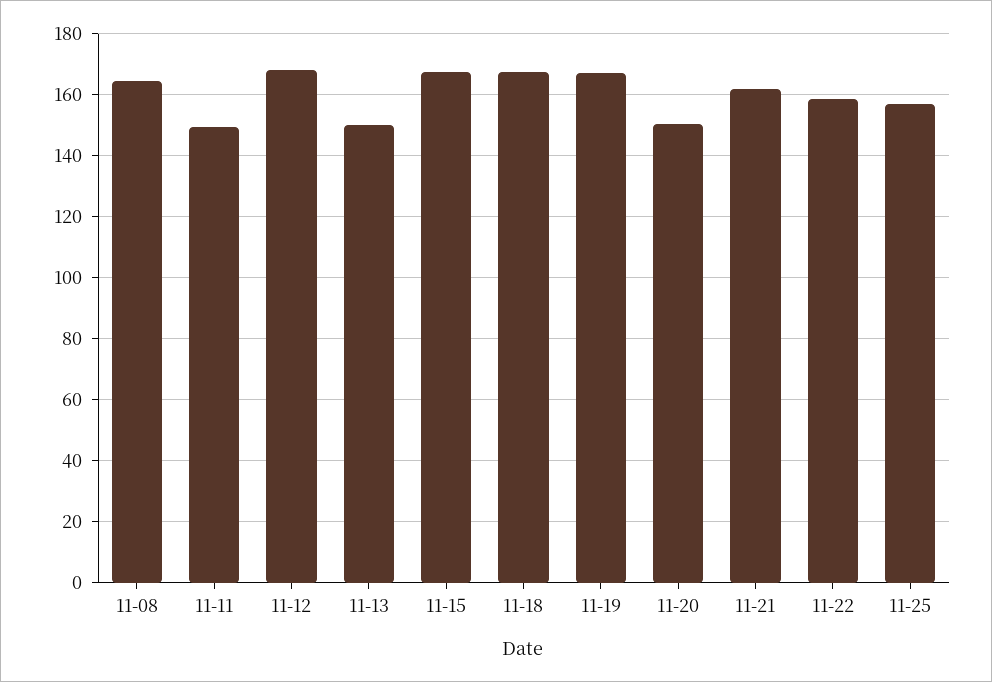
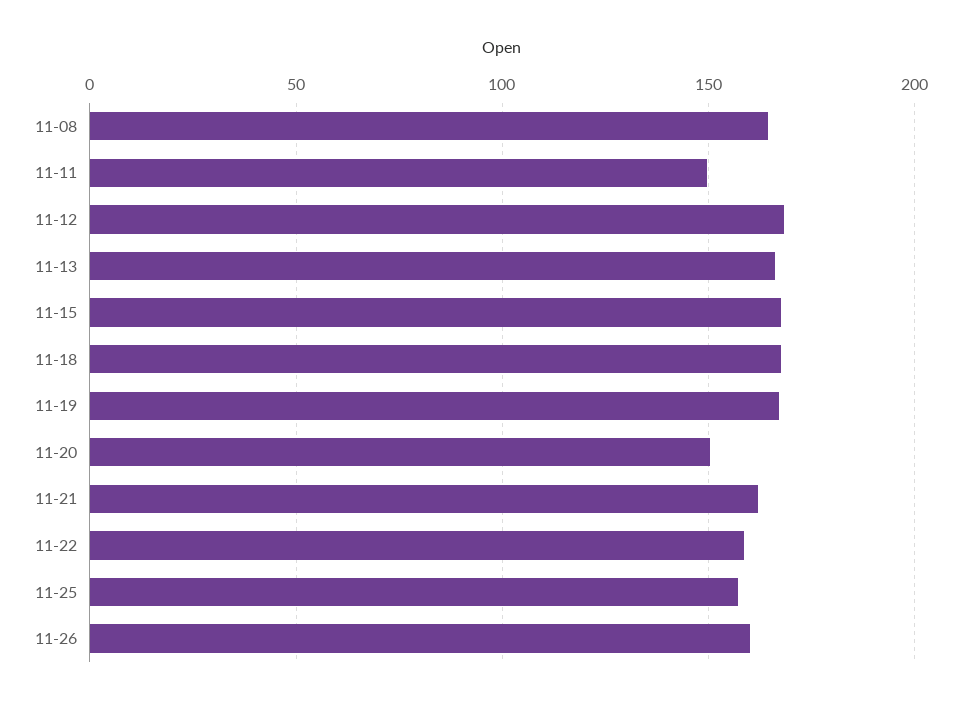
11-13: 150 -> 165
11-26: none -> 160

